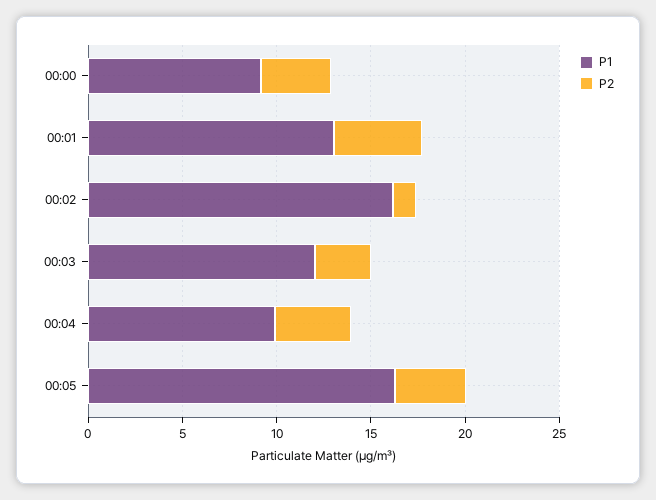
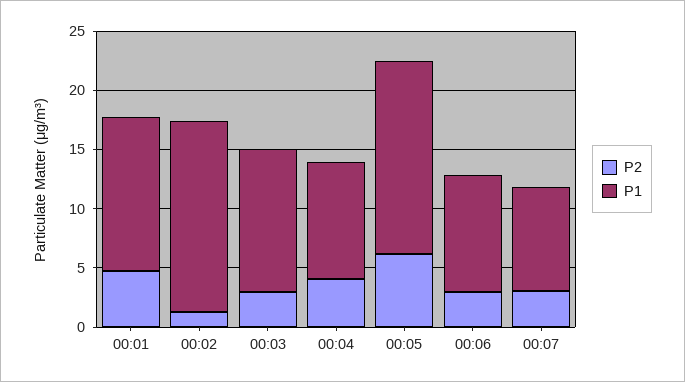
P1, 00:00: 9 -> none
P2, 00:00: 4 -> none
P2, 00:05: 4 -> 6
P2, 00:06: none -> 3
P1, 00:06: none -> 10
P2, 00:07: none -> 3
P1, 00:07: none -> 9

